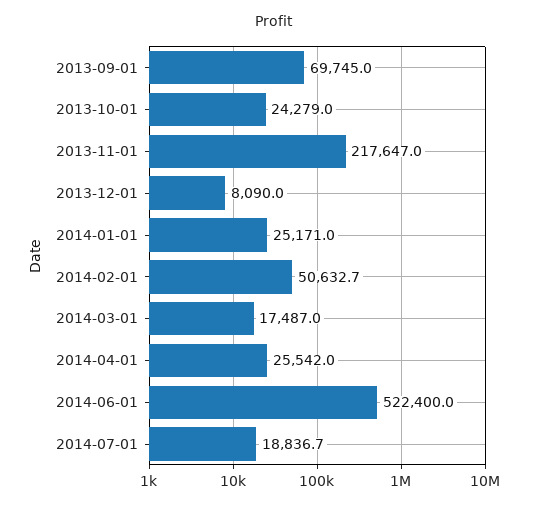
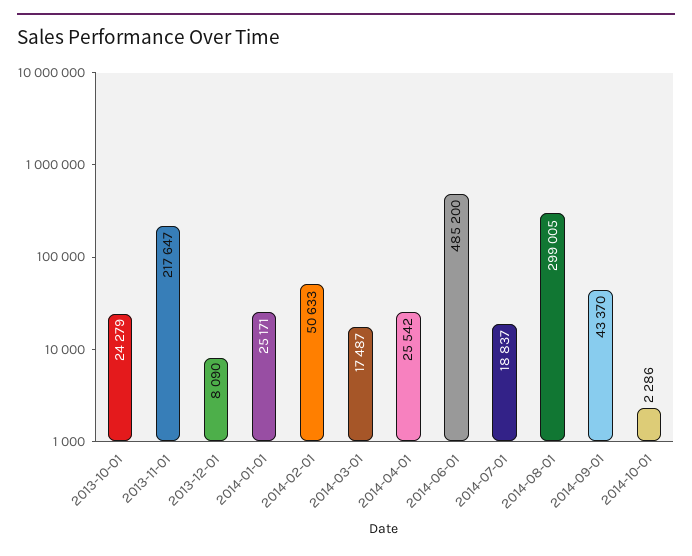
2013-09-01: 69745 -> none
2014-06-01: 522400 -> 485200
2014-08-01: none -> 299005
2014-09-01: none -> 43370
2014-10-01: none -> 2286

